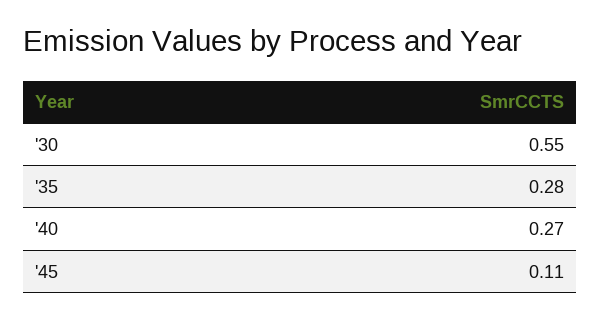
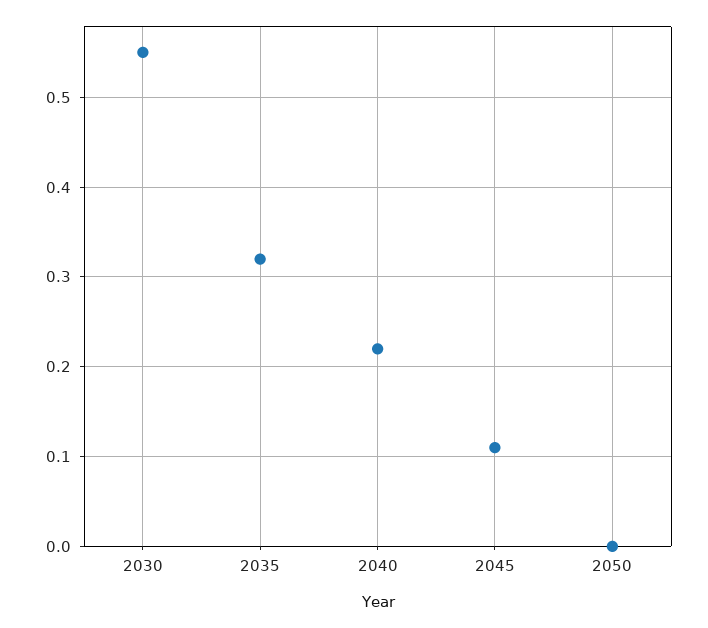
'35: 0.28 -> 0.32
'40: 0.27 -> 0.22
2050: none -> 0

